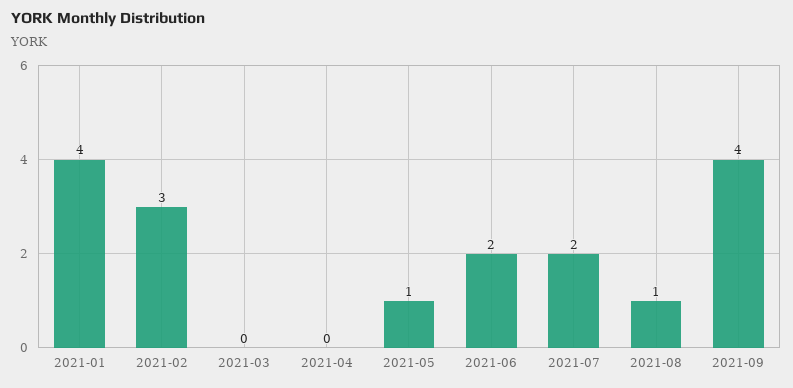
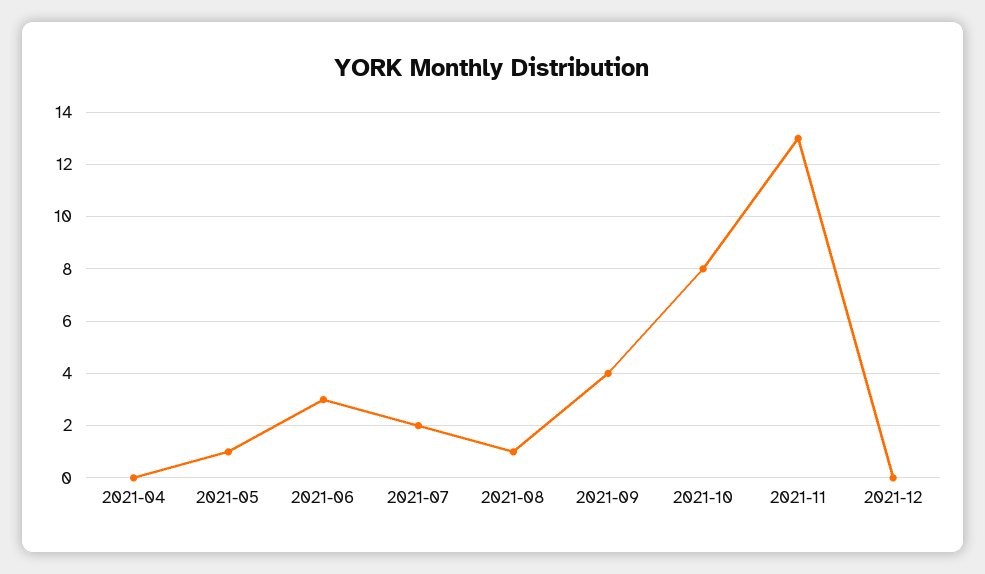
2021-01: 4 -> none
2021-02: 3 -> none
2021-03: 0 -> none
2021-06: 2 -> 3
2021-10: none -> 8
2021-11: none -> 13
2021-12: none -> 0

